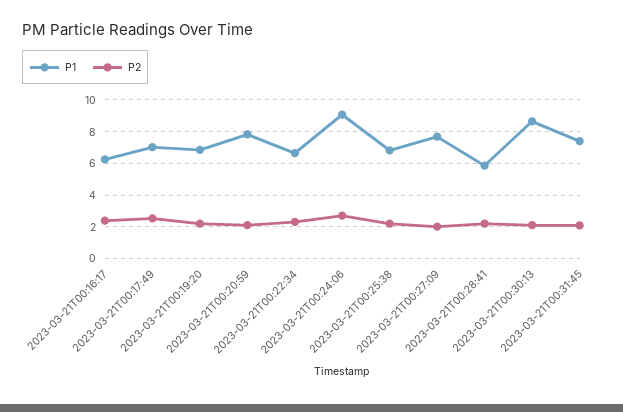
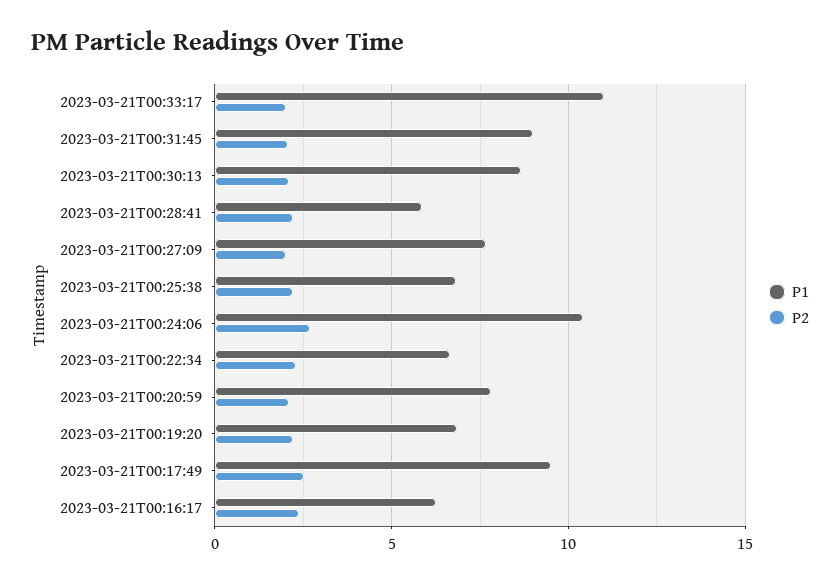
P1, 2023-03-21T00:17:49: 7 -> 9.5
P1, 2023-03-21T00:24:06: 9 -> 10.5
P1, 2023-03-21T00:31:45: 7.5 -> 9
P1, 2023-03-21T00:33:17: none -> 11
P2, 2023-03-21T00:33:17: none -> 2

